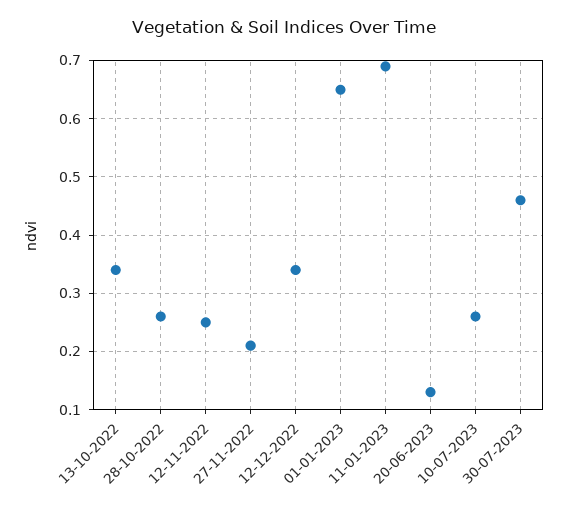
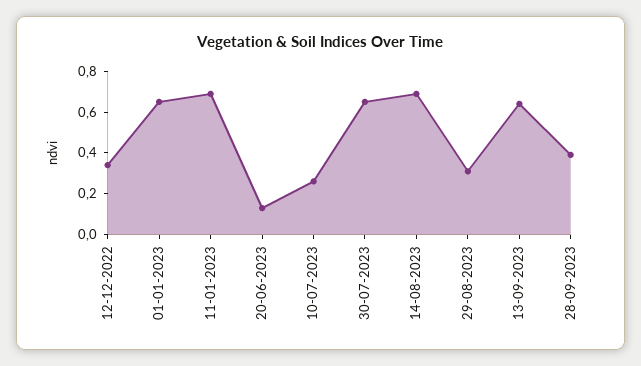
13-10-2022: 0.35 -> none
28-10-2022: 0.25 -> none
12-11-2022: 0.25 -> none
27-11-2022: 0.2 -> none
30-07-2023: 0.45 -> 0.65
14-08-2023: none -> 0.7
29-08-2023: none -> 0.3
13-09-2023: none -> 0.65
28-09-2023: none -> 0.4

